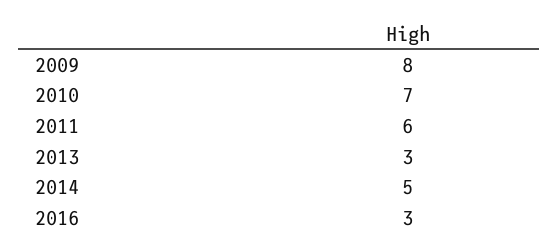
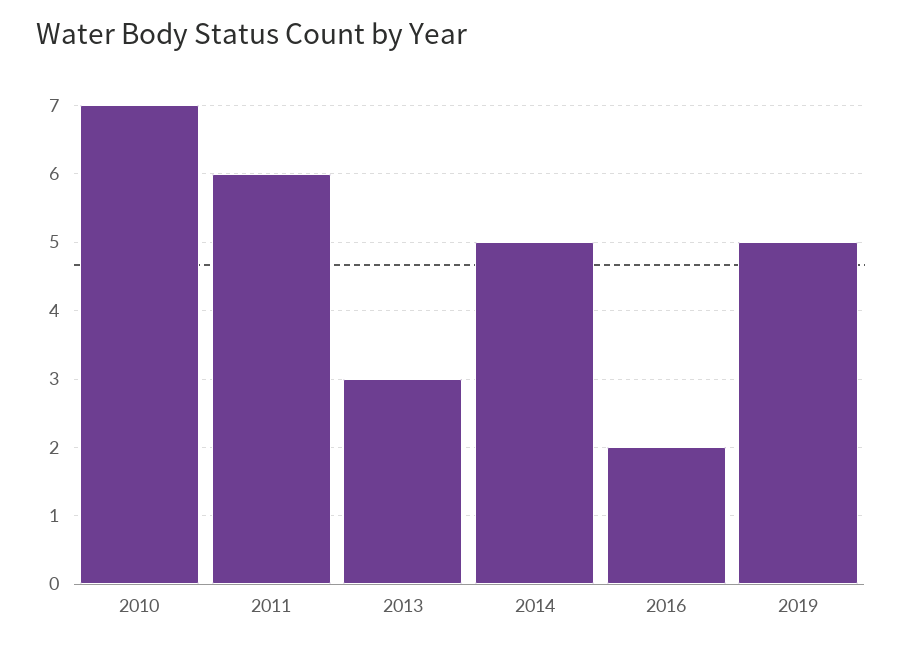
2009: 8 -> none
2016: 3 -> 2
2019: none -> 5

